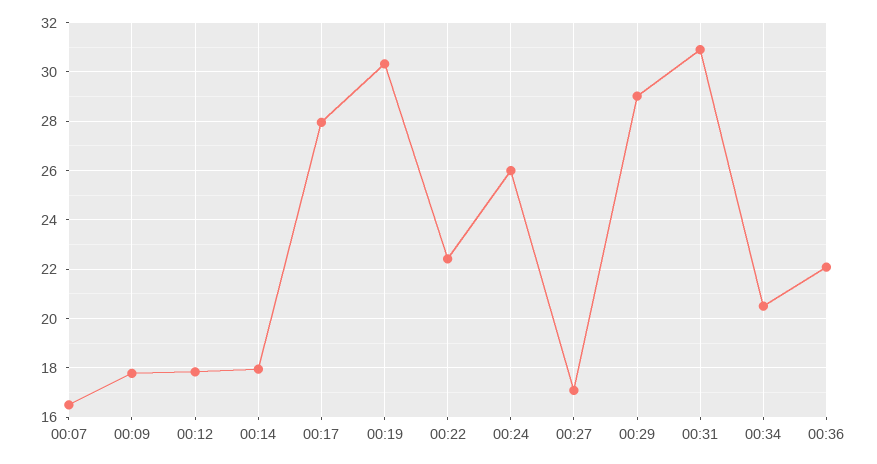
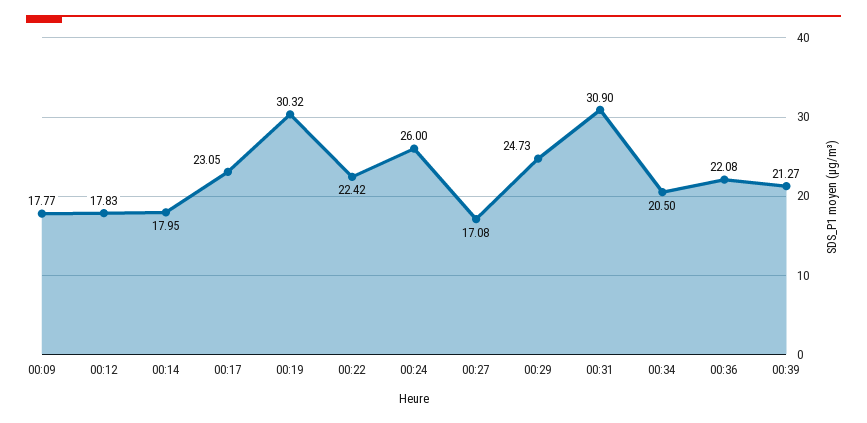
00:07: 16.5 -> none
00:17: 28 -> 23.05
00:29: 29 -> 24.73
00:39: none -> 21.27

